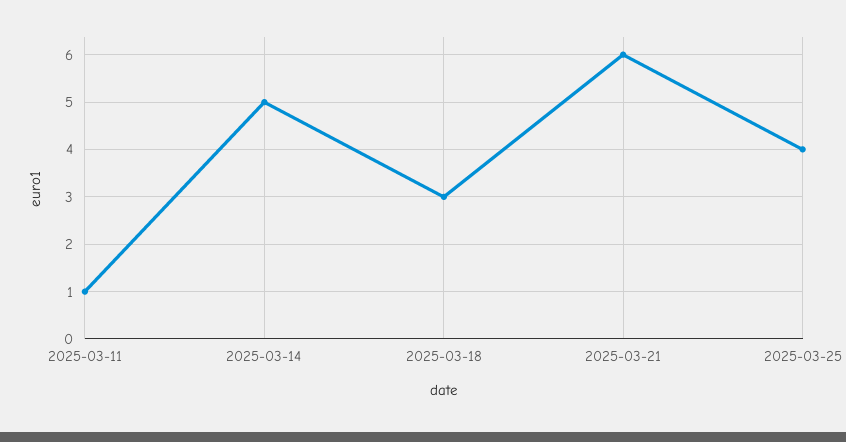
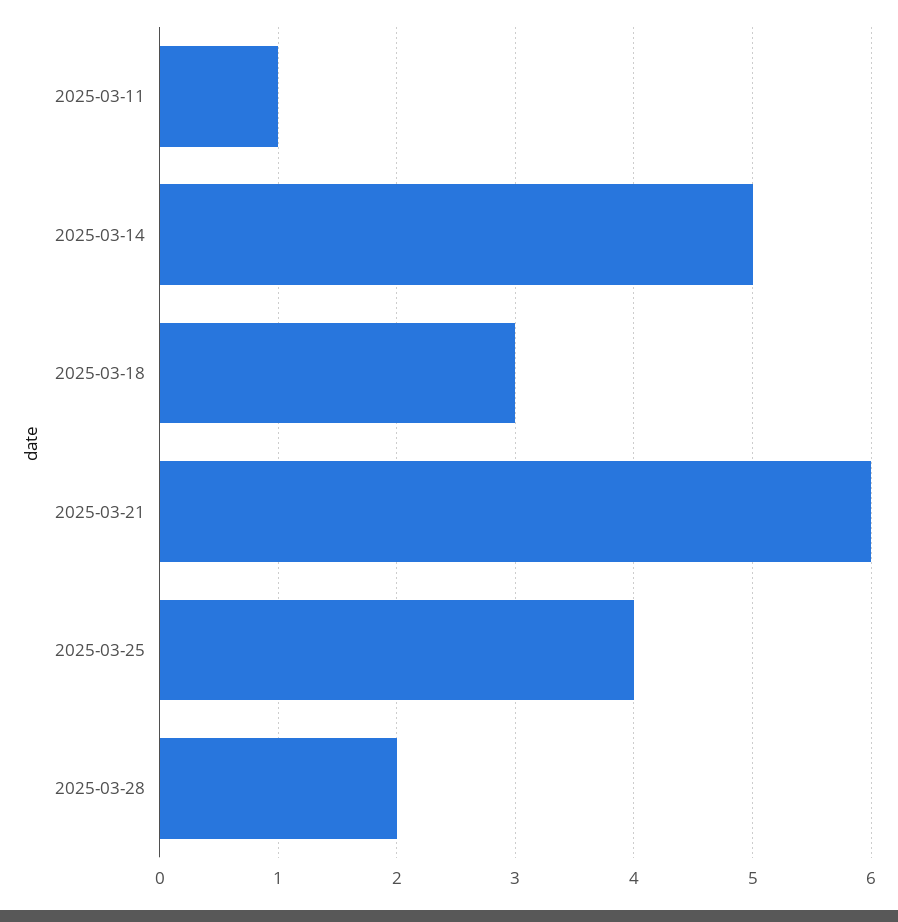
2025-03-28: none -> 2

